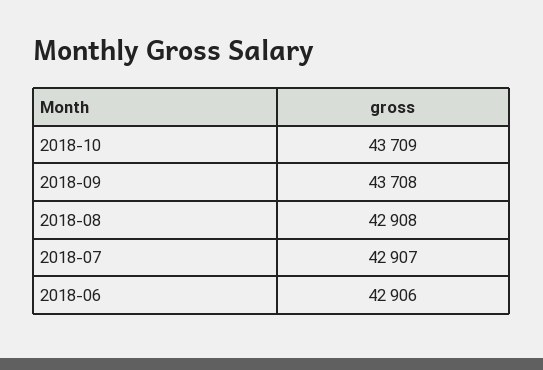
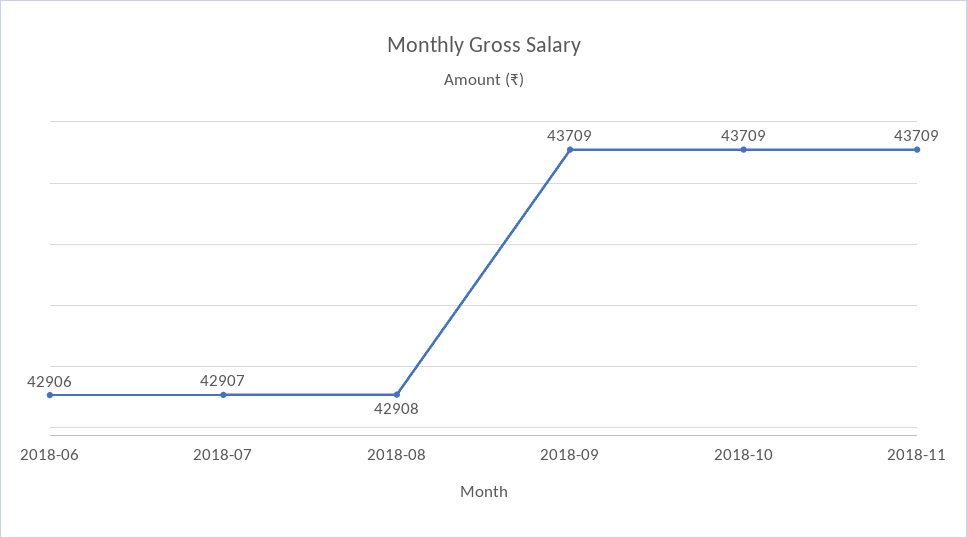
2018-09: 43708 -> 43709
2018-11: none -> 43709

